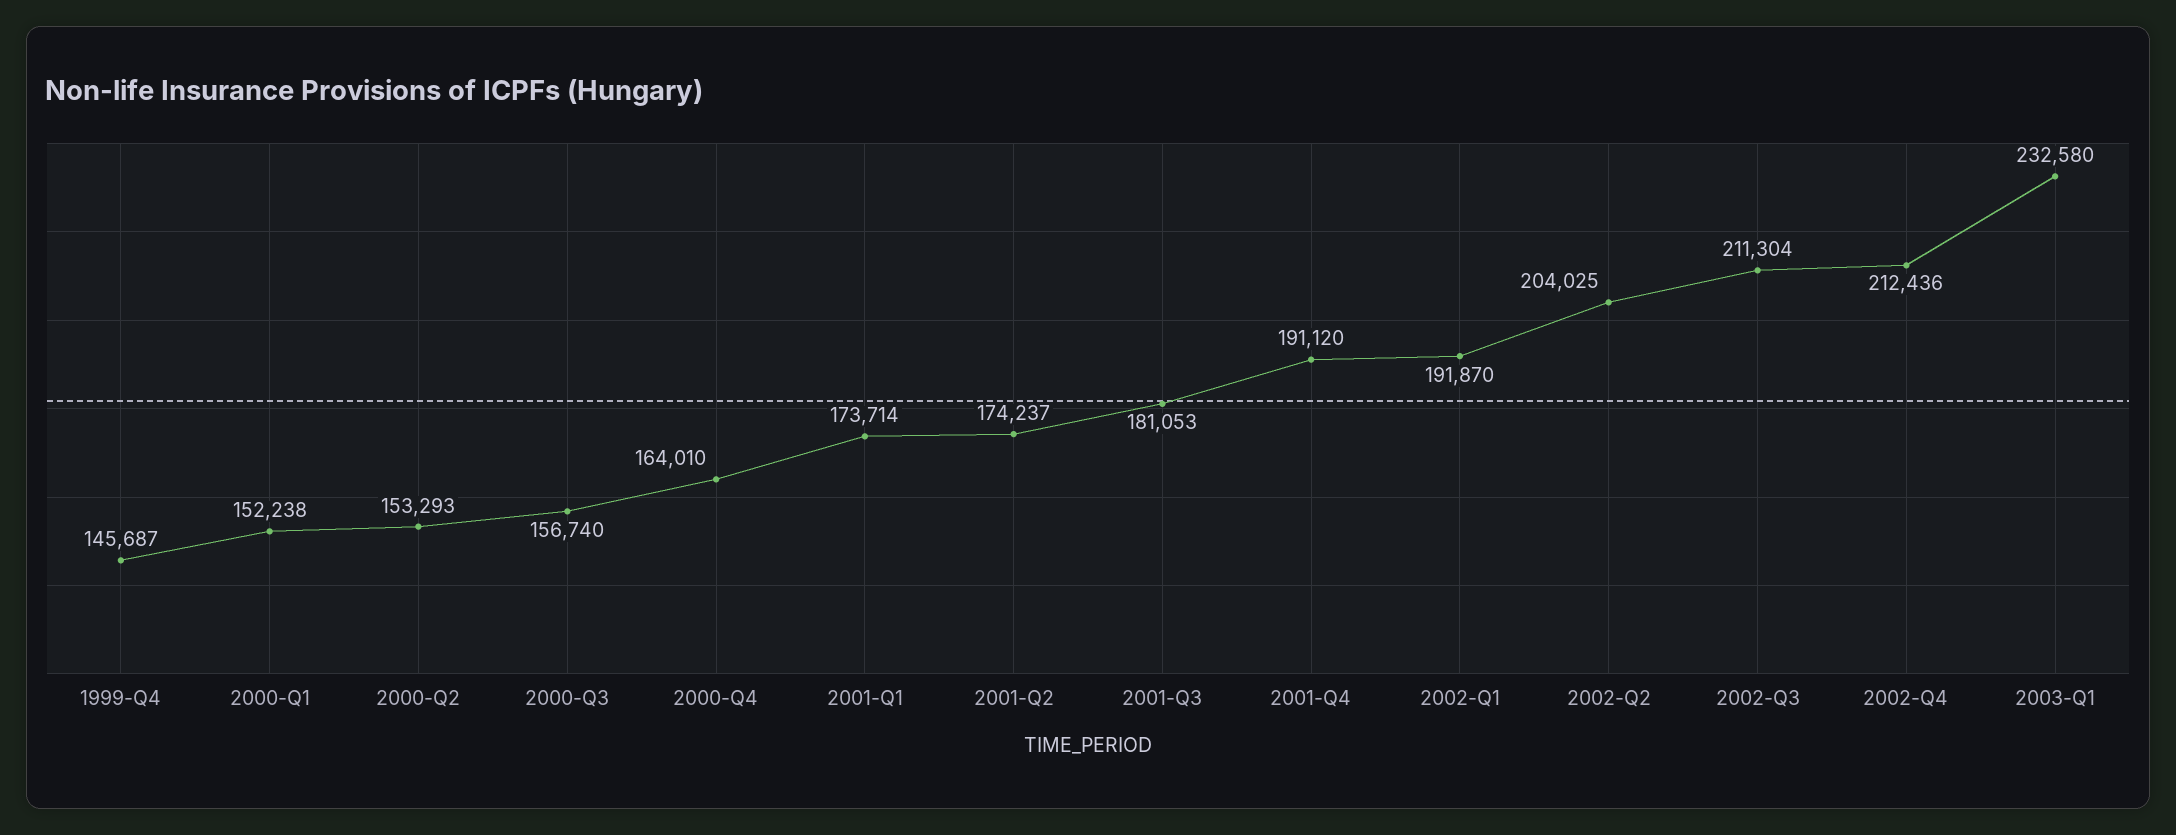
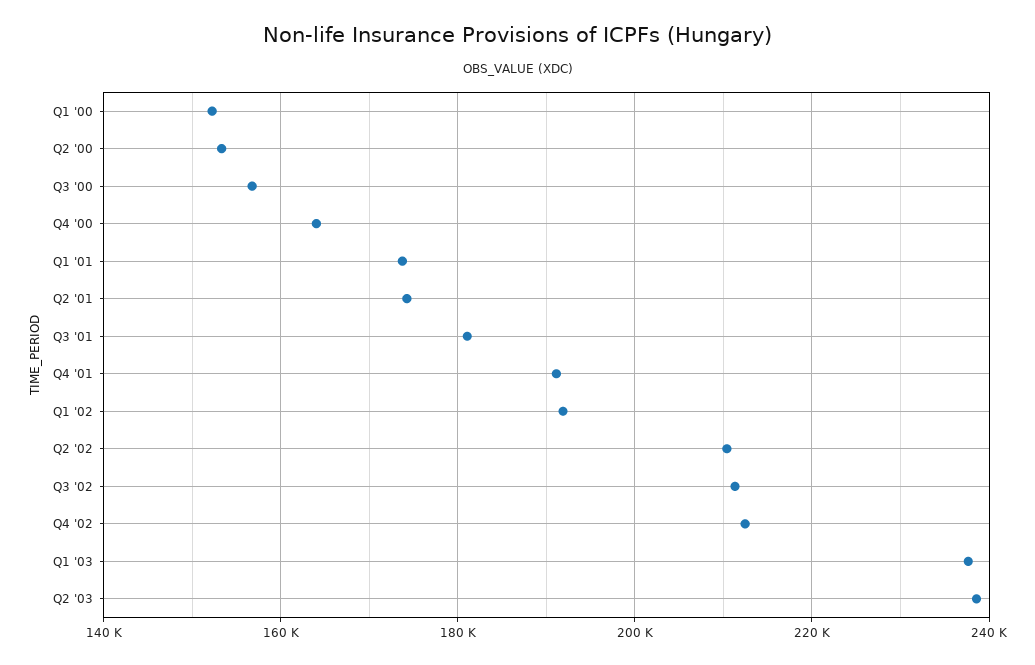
1999-Q4: 145687 -> none
2002-Q2: 204025 -> 210000
2003-Q1: 232580 -> 238000
Q2 '03: none -> 238000

